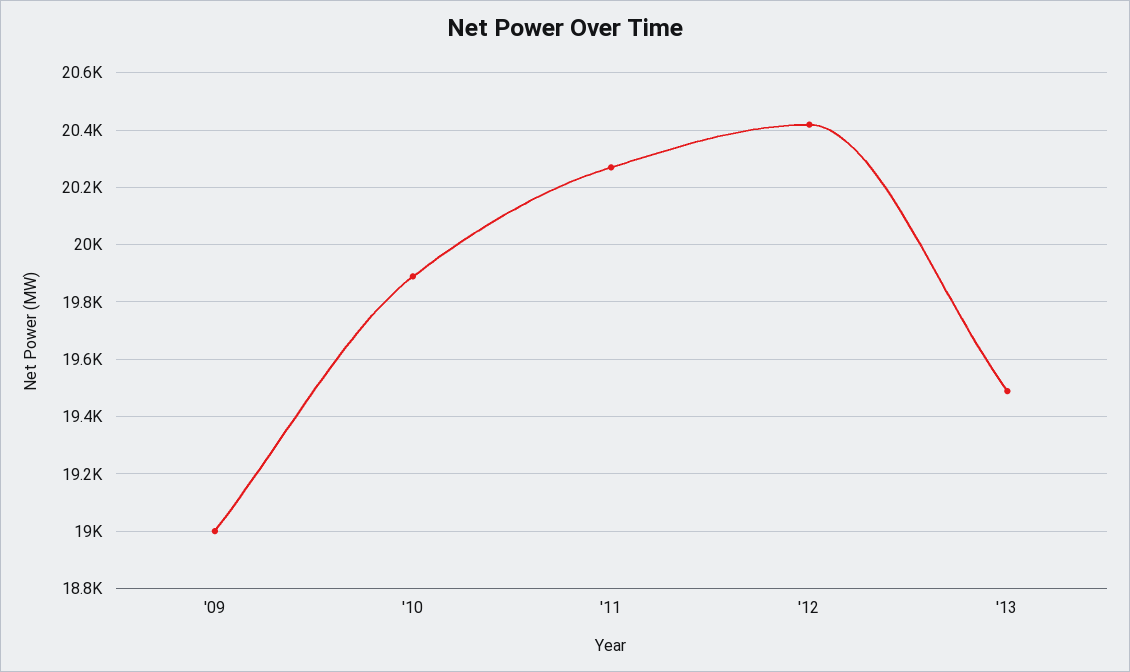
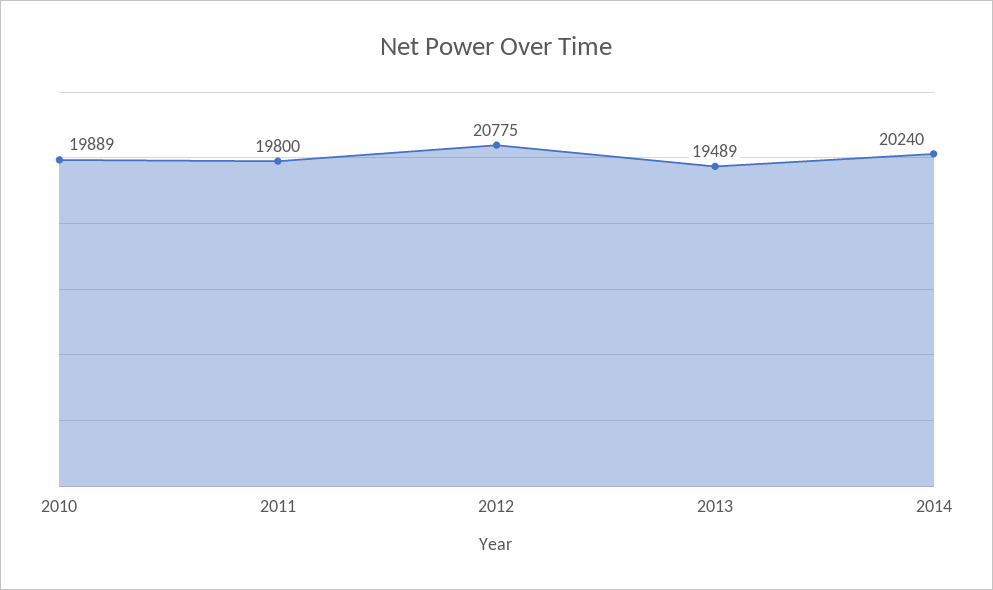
'09: 19000 -> none
'11: 20275 -> 19800
'12: 20425 -> 20775
2014: none -> 20240

